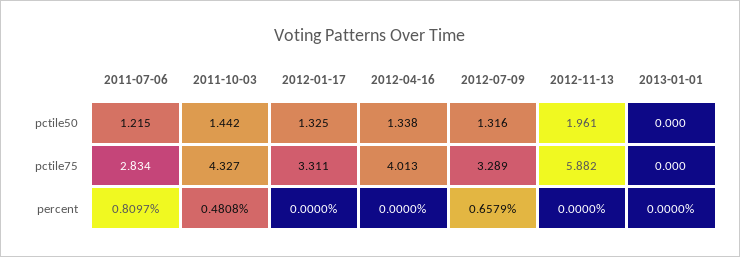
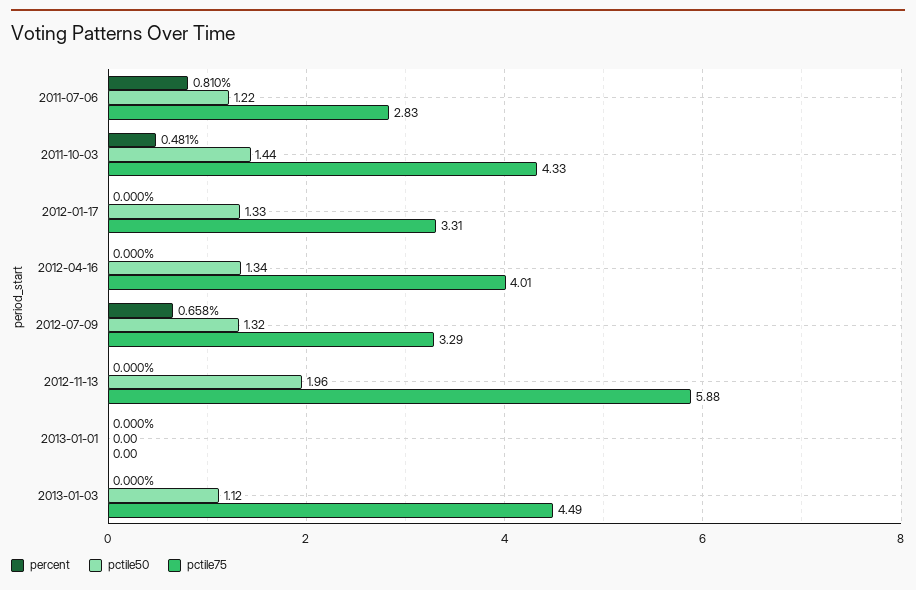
percent, 2013-01-03: none -> 0
pctile50, 2013-01-03: none -> 1.12
pctile75, 2013-01-03: none -> 4.49

